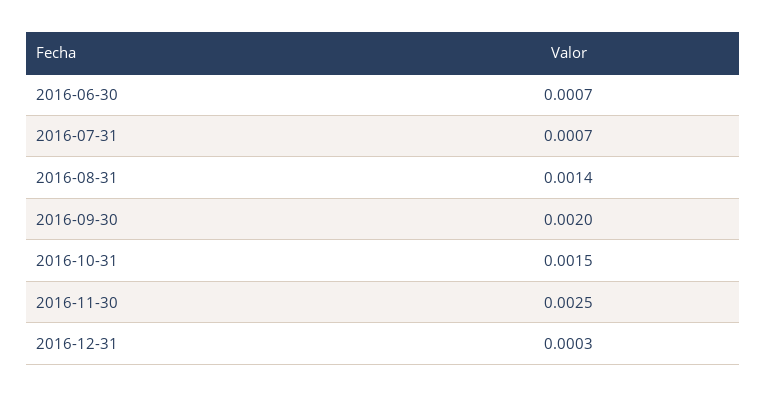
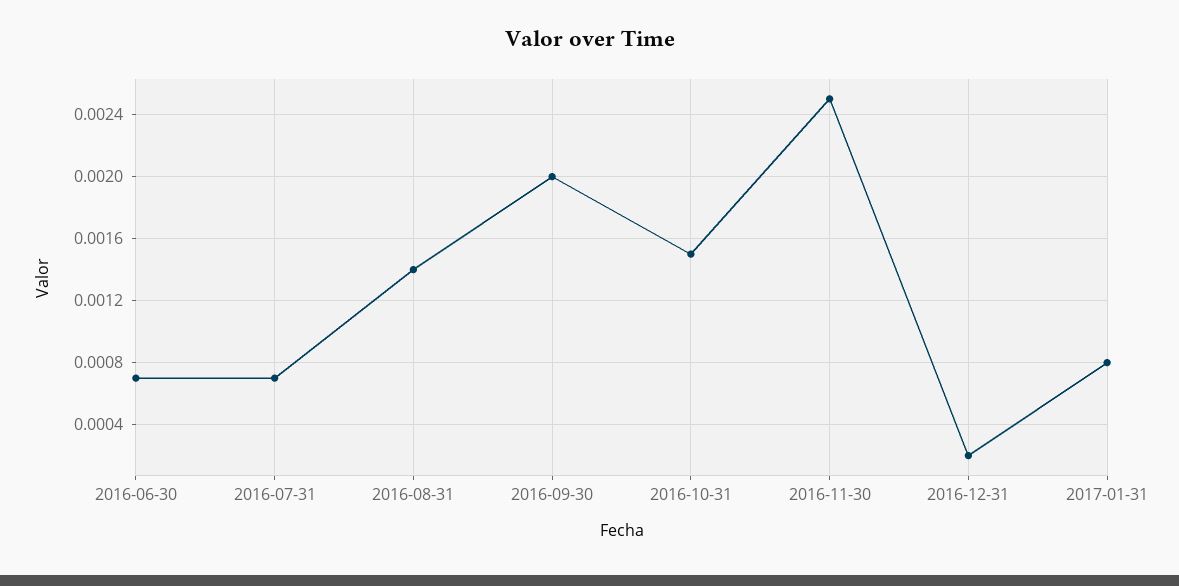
2016-12-31: 0.0003 -> 0.0002
2017-01-31: none -> 0.0008

